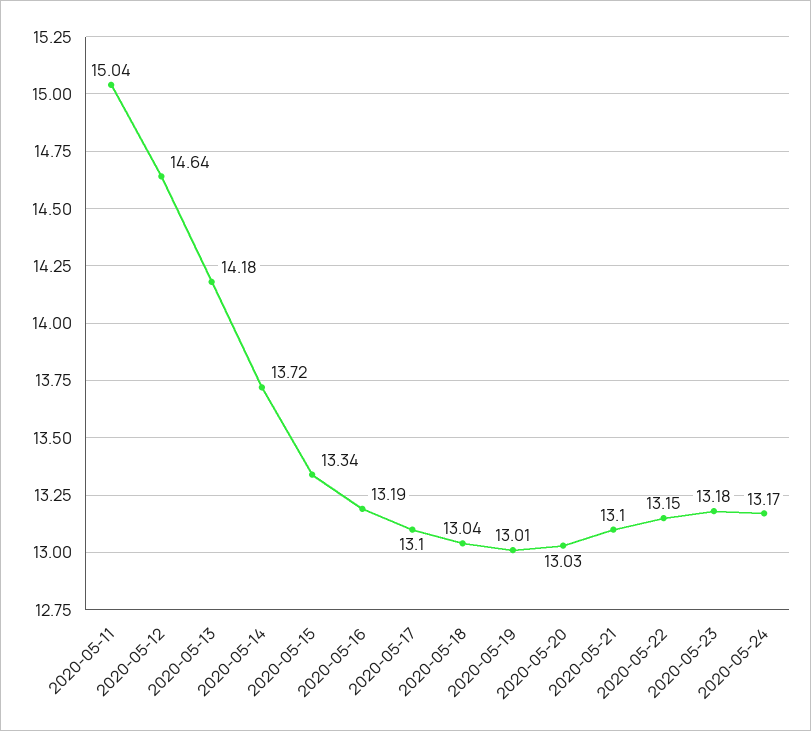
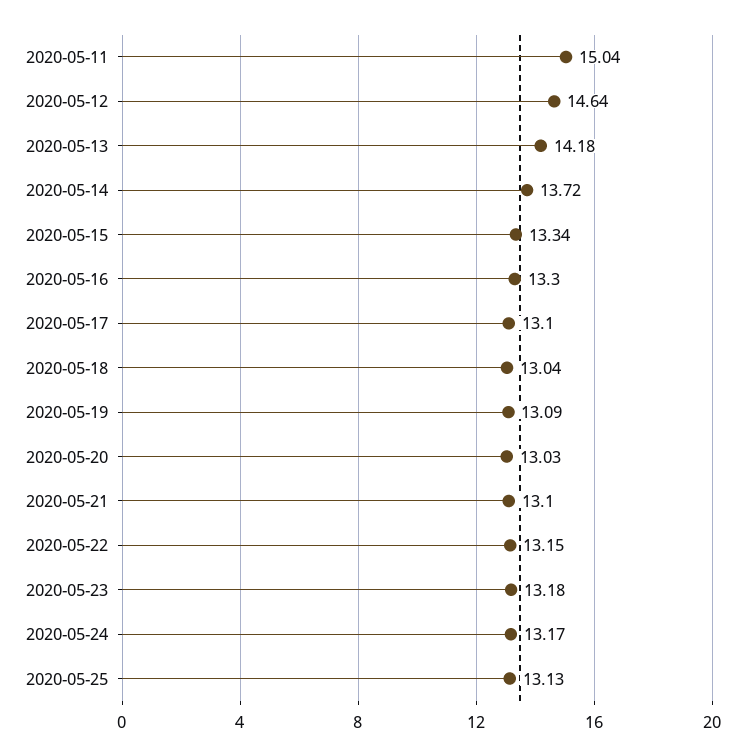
2020-05-16: 13.19 -> 13.3
2020-05-19: 13.01 -> 13.09
2020-05-25: none -> 13.13

